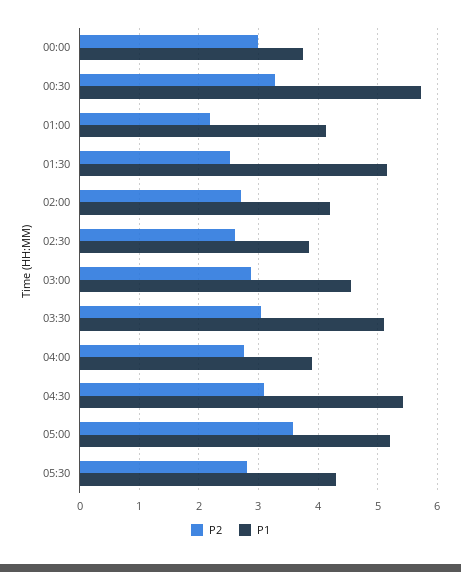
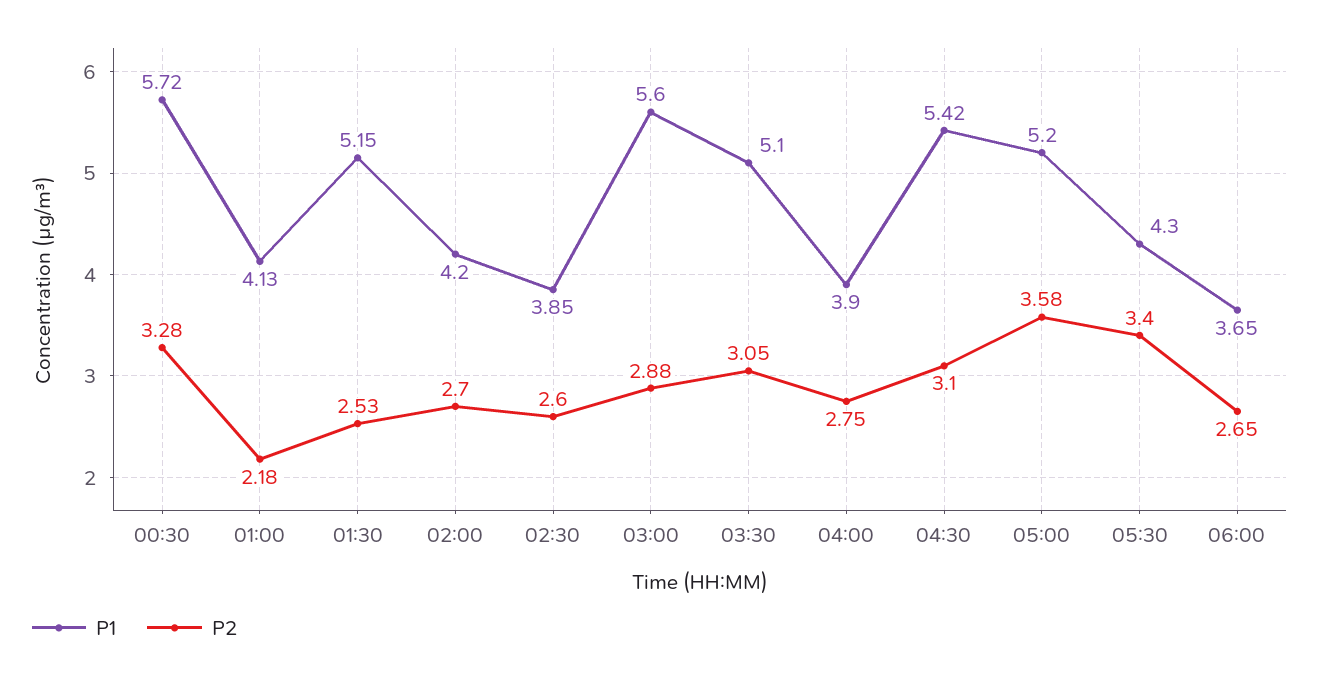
P2, 00:00: 3 -> none
P1, 00:00: 3.8 -> none
P1, 03:00: 4.6 -> 5.6
P2, 05:30: 2.8 -> 3.4
P1, 06:00: none -> 3.65
P2, 06:00: none -> 2.65

